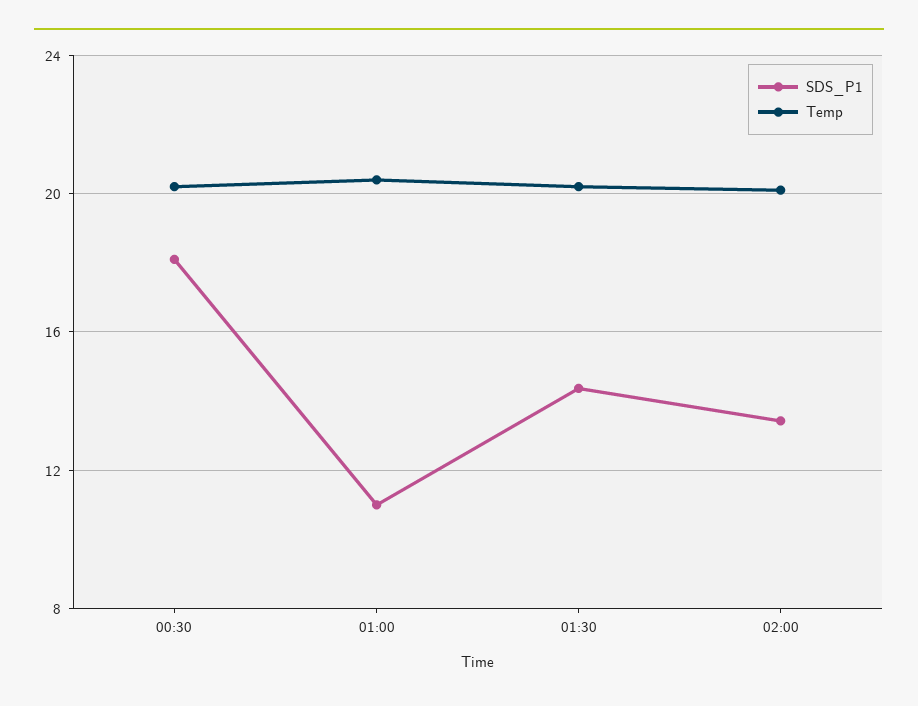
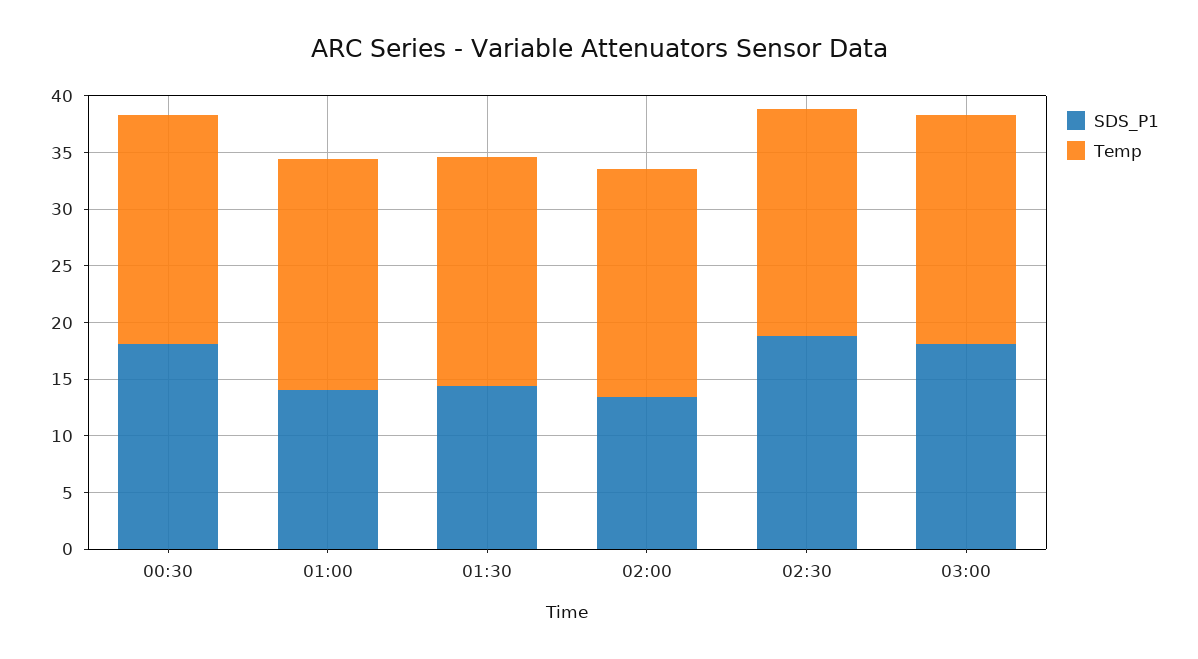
SDS_P1, 01:00: 11 -> 14
SDS_P1, 02:30: none -> 19
Temp, 02:30: none -> 20
SDS_P1, 03:00: none -> 18
Temp, 03:00: none -> 20

